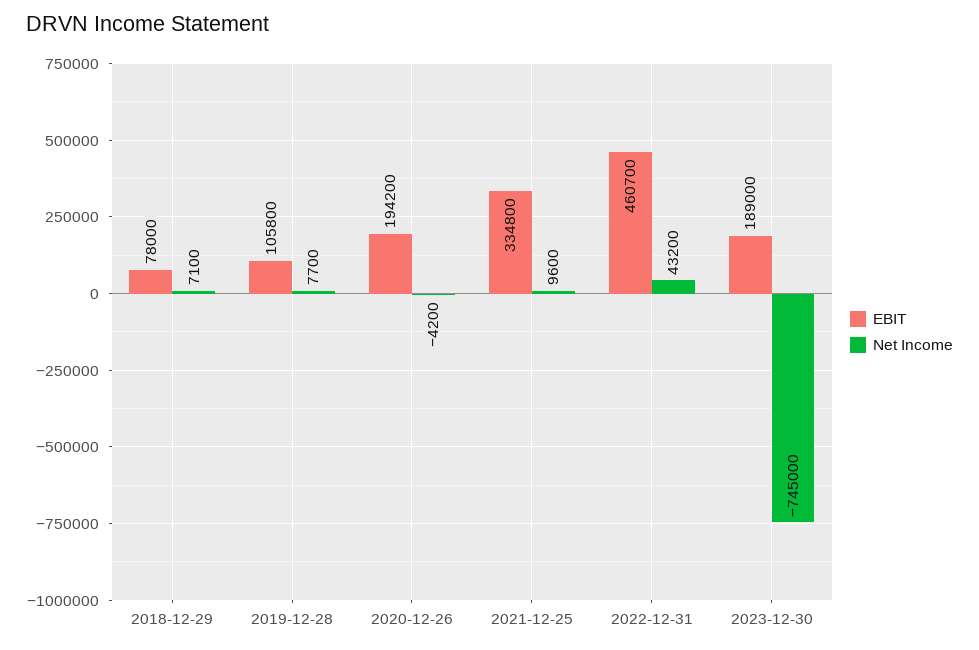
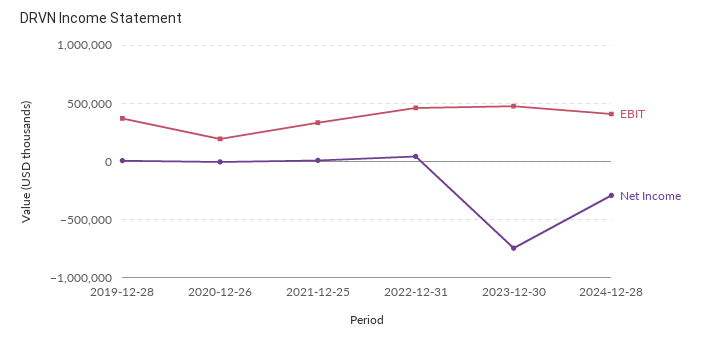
EBIT, 2018-12-29: 78000 -> none
Net Income, 2018-12-29: 7100 -> none
EBIT, 2019-12-28: 105800 -> 400000
EBIT, 2023-12-30: 189000 -> 500000
EBIT, 2024-12-28: none -> 400000
Net Income, 2024-12-28: none -> -300000

